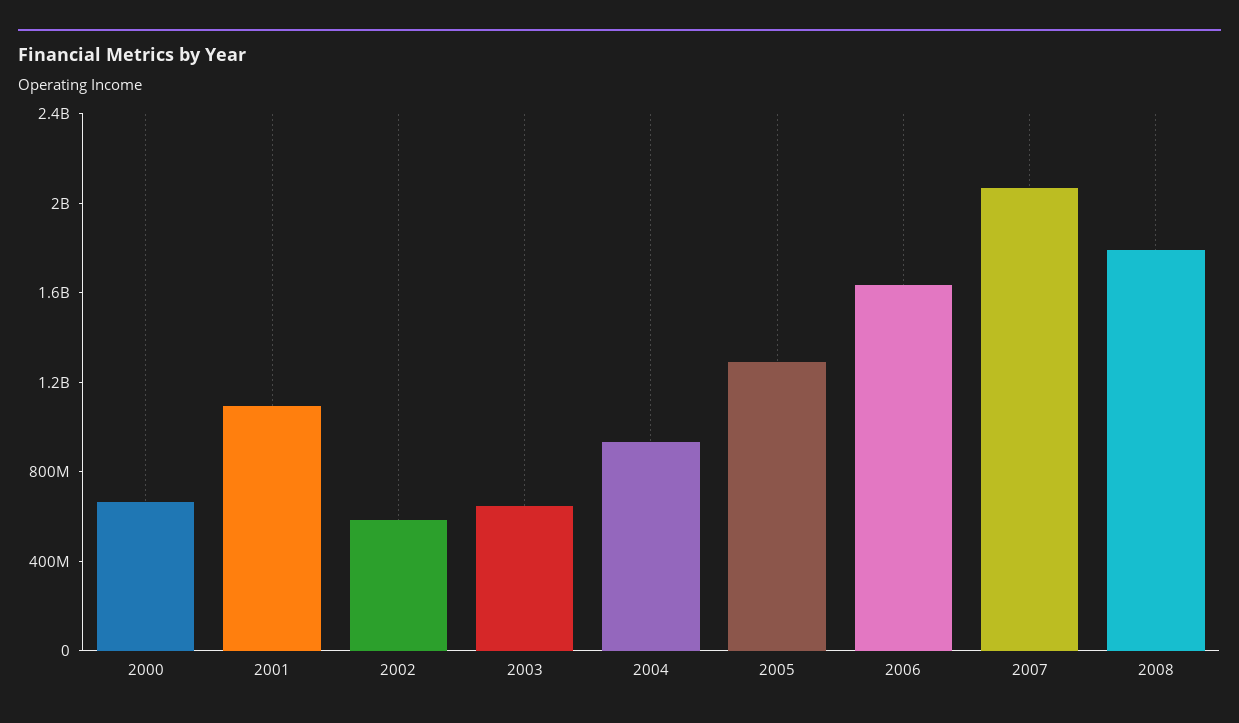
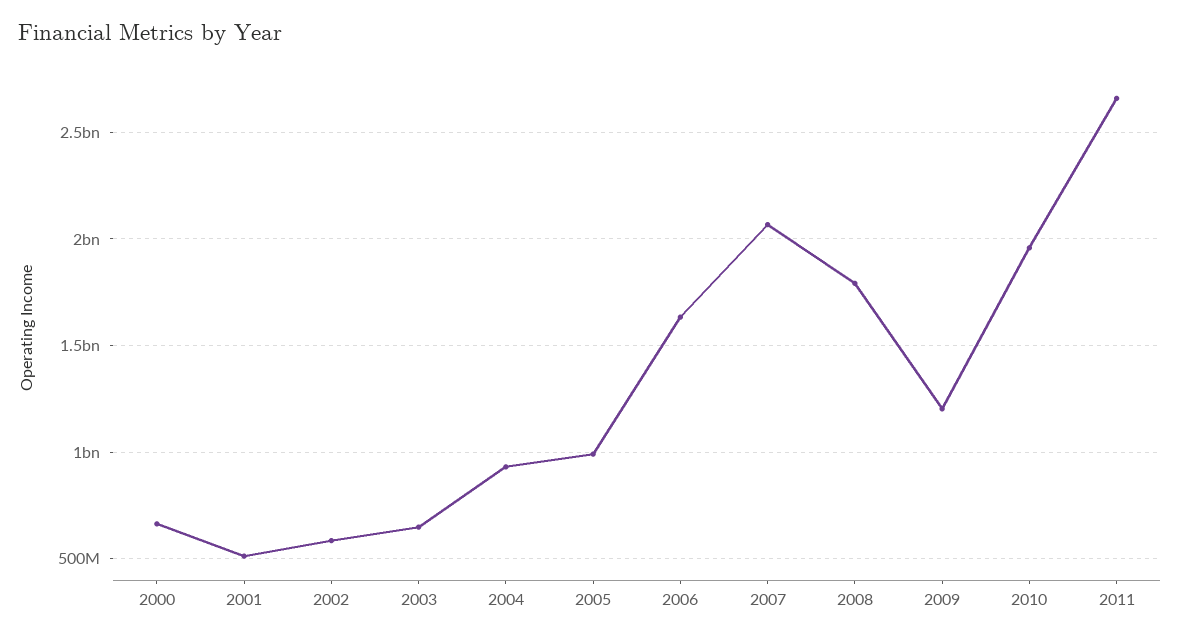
2001: 1100000000 -> 500000000
2005: 1300000000 -> 1000000000
2009: none -> 1200000000
2010: none -> 1950000000
2011: none -> 2650000000

